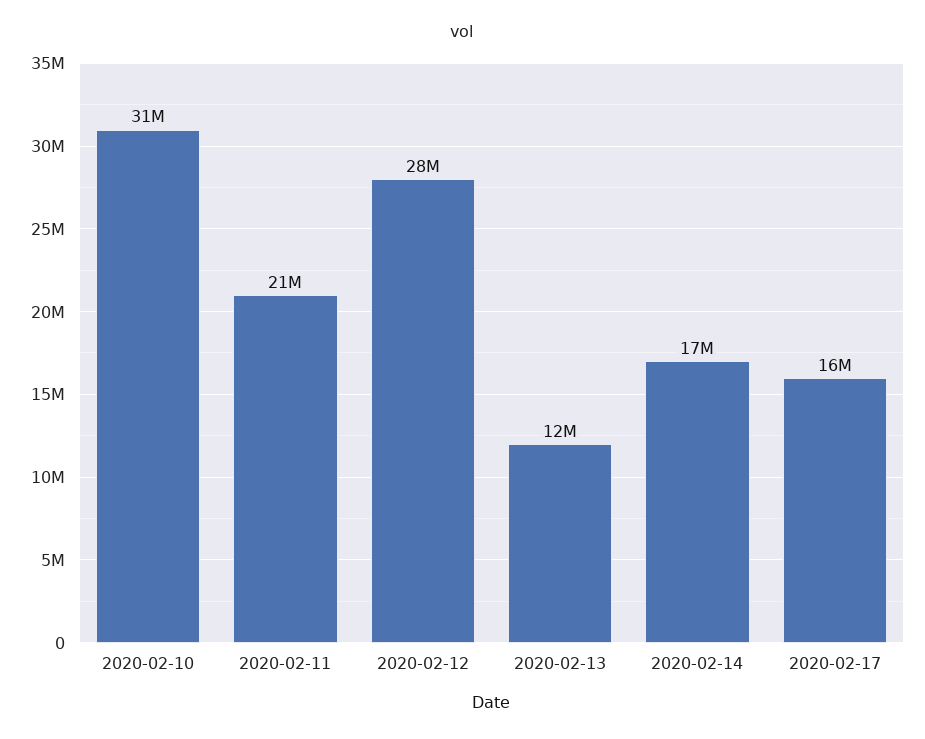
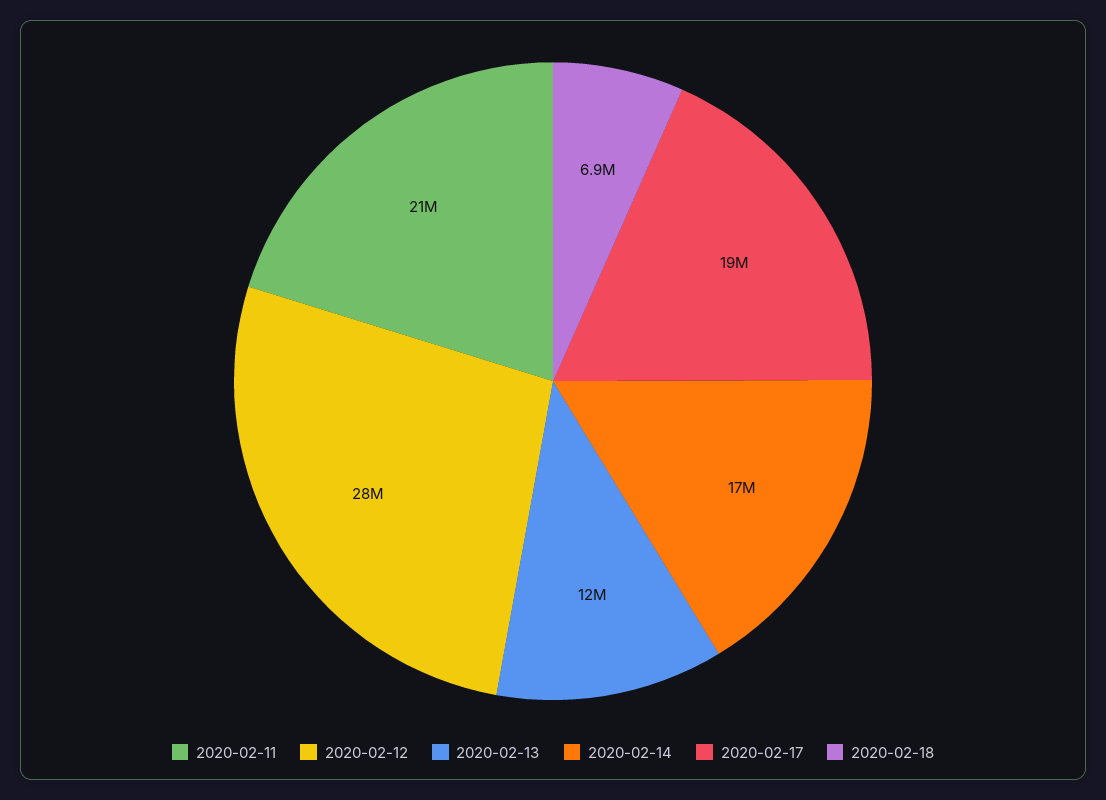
2020-02-10: 31000000 -> none
2020-02-17: 16000000 -> 19000000
2020-02-18: none -> 6900000

